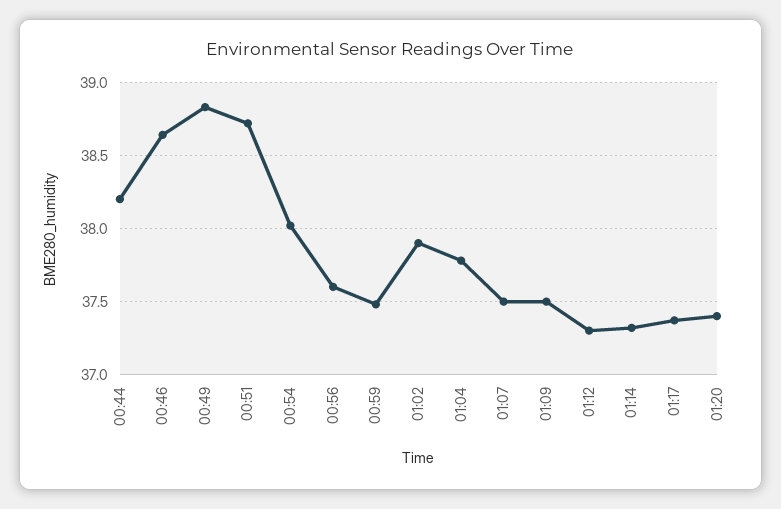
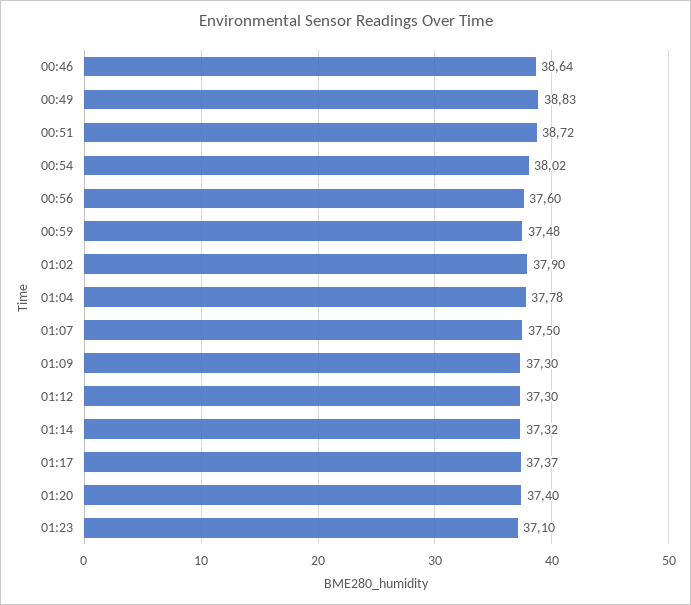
00:44: 38.2 -> none
01:09: 37.5 -> 37.3
01:23: none -> 37.1

